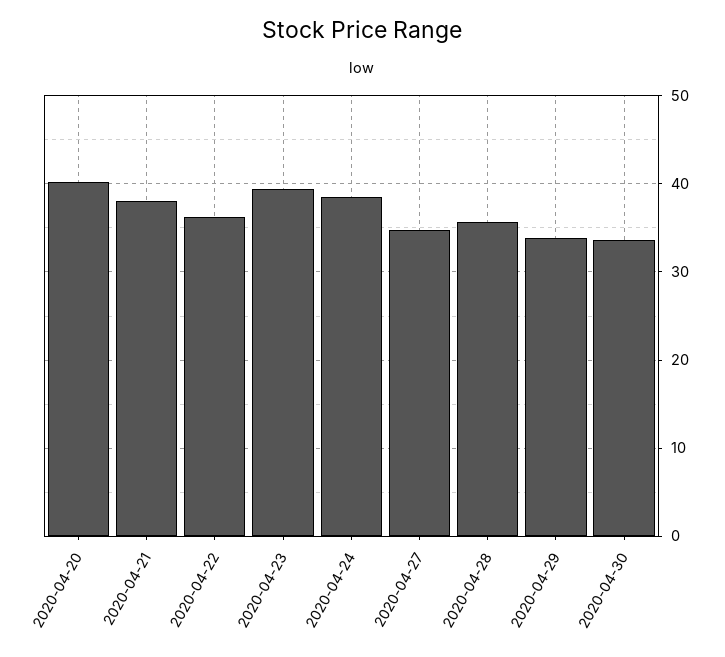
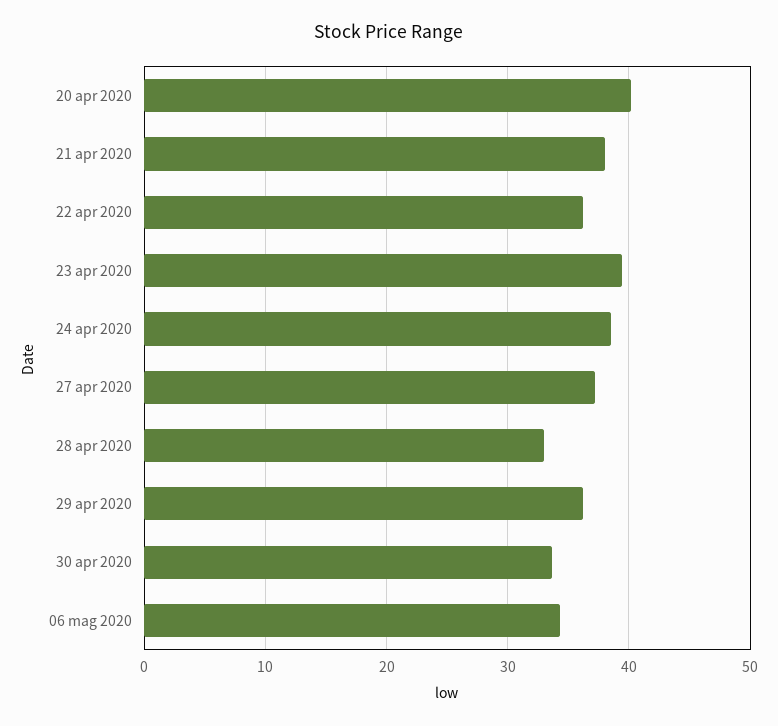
2020-04-27: 35 -> 37
2020-04-28: 36 -> 33
2020-04-29: 34 -> 36
06 mag 2020: none -> 34

